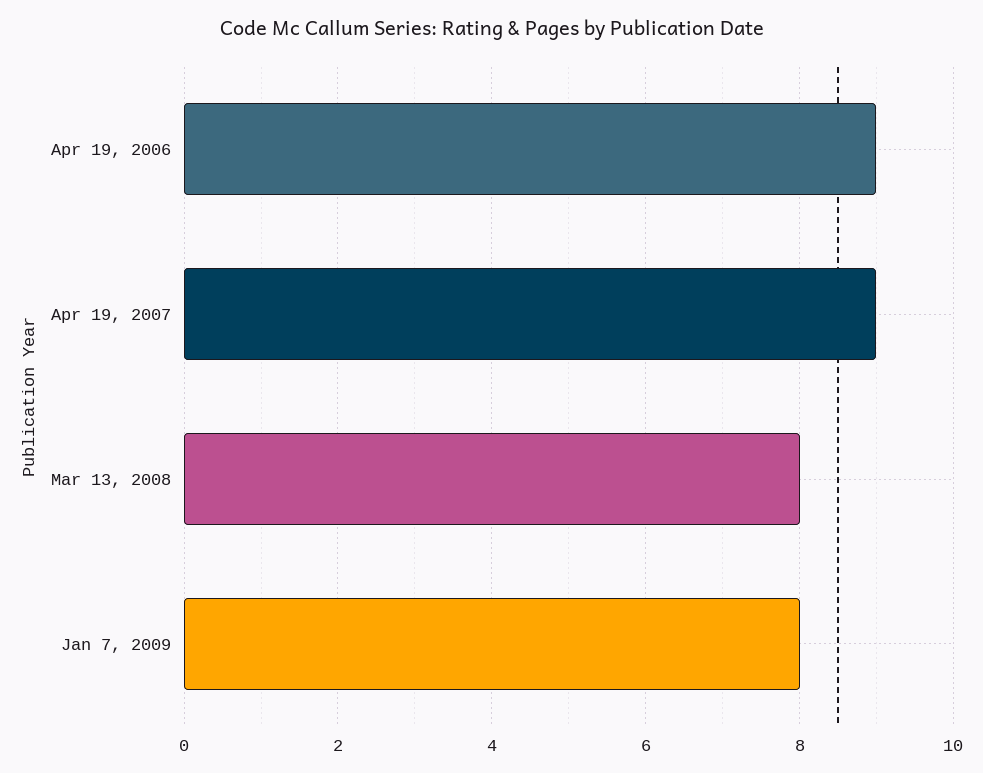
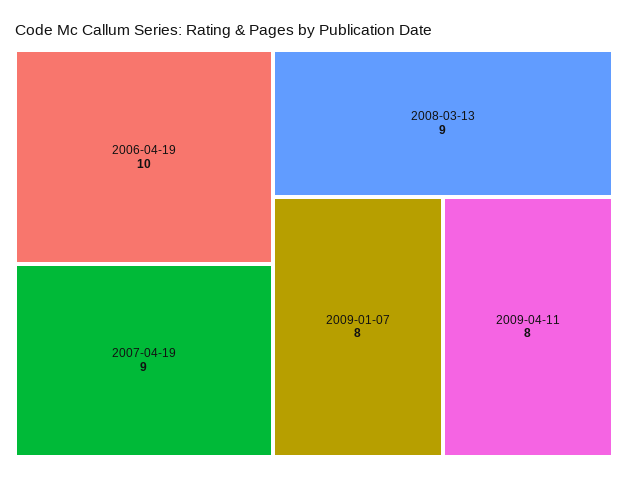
Apr 19, 2006: 9 -> 10
Mar 13, 2008: 8 -> 9
2009-04-11: none -> 8

